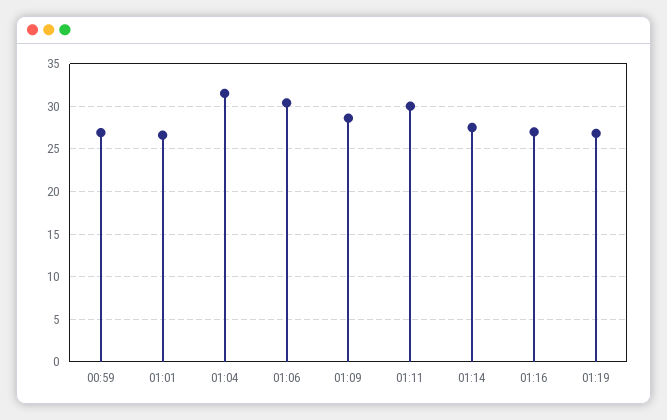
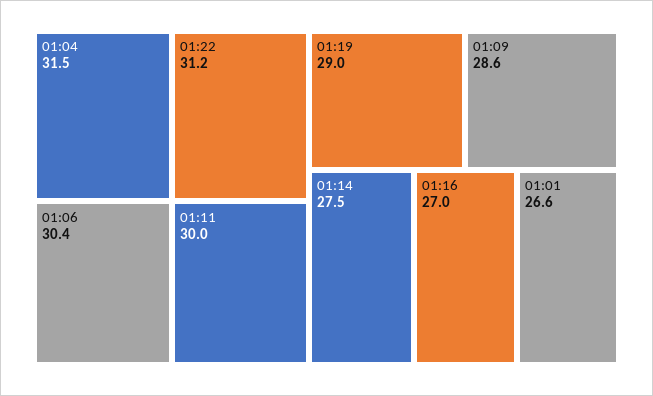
00:59: 27 -> none
01:19: 27 -> 29
01:22: none -> 31.2

